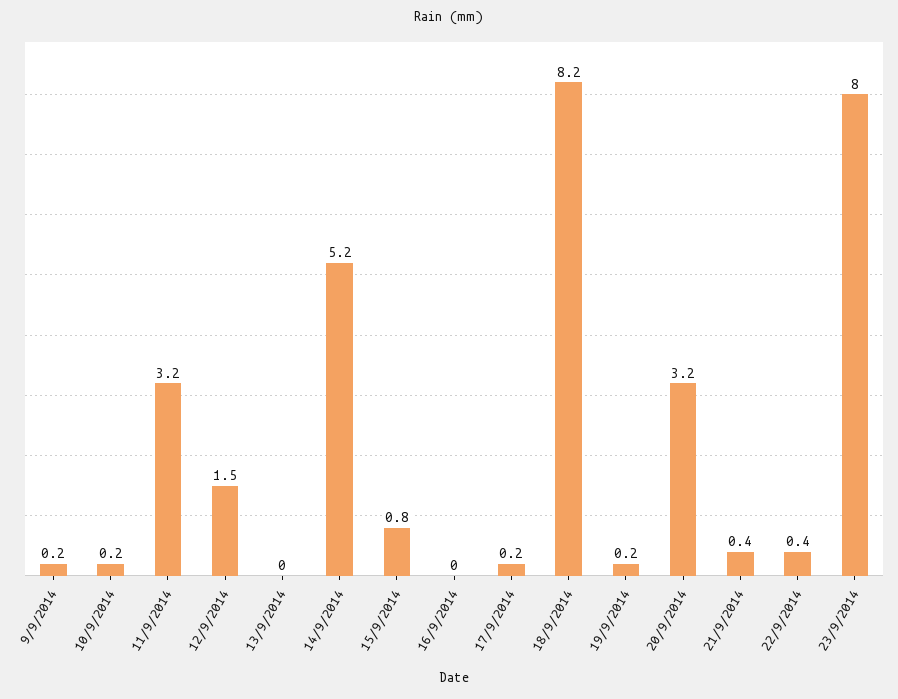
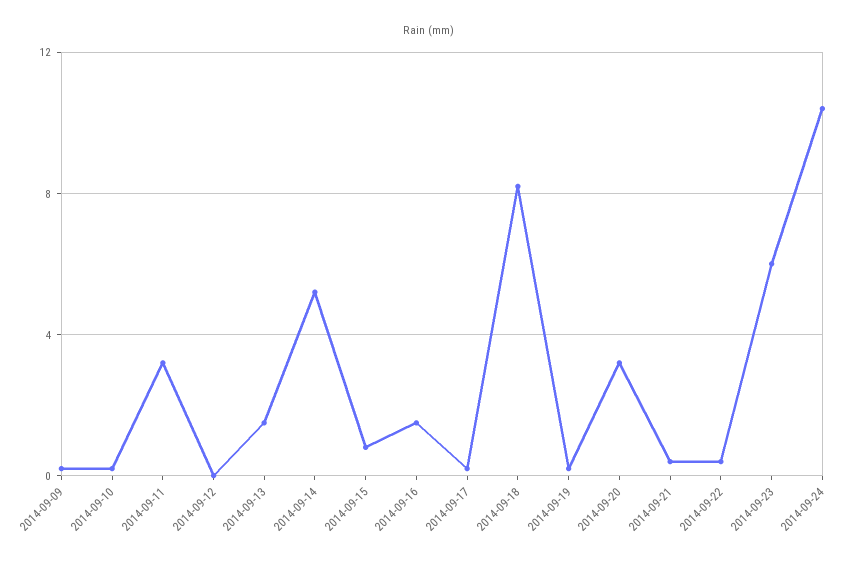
12/9/2014: 1.5 -> 0
13/9/2014: 0 -> 1.5
16/9/2014: 0 -> 1.5
23/9/2014: 8 -> 6
2014-09-24: none -> 10.5

